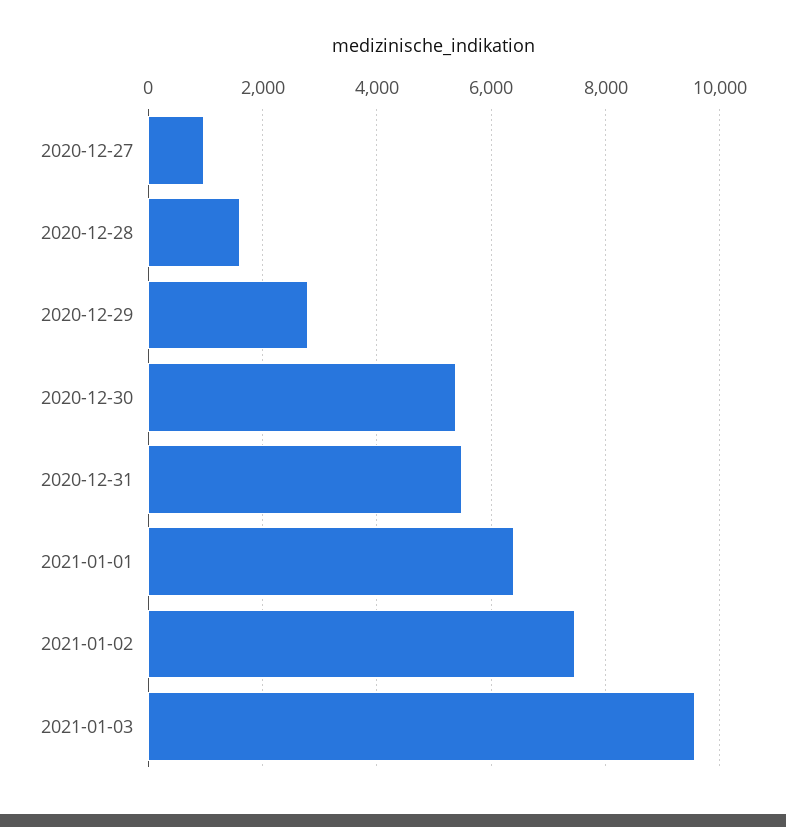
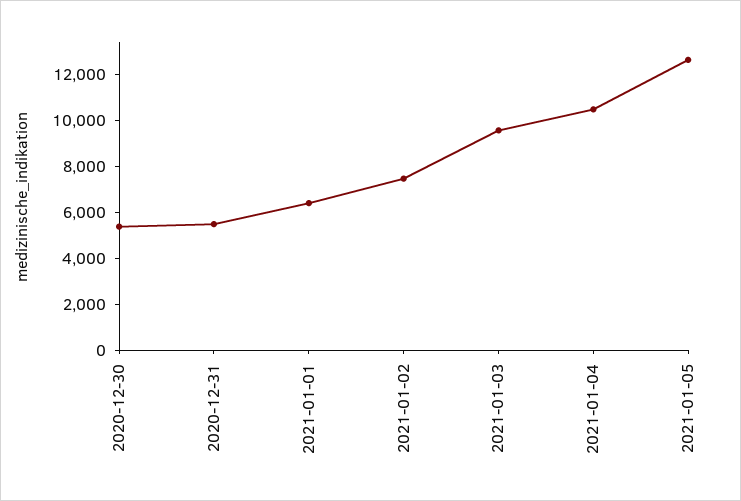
2020-12-27: 1000 -> none
2020-12-28: 1600 -> none
2020-12-29: 2800 -> none
2021-01-04: none -> 10500
2021-01-05: none -> 12500

